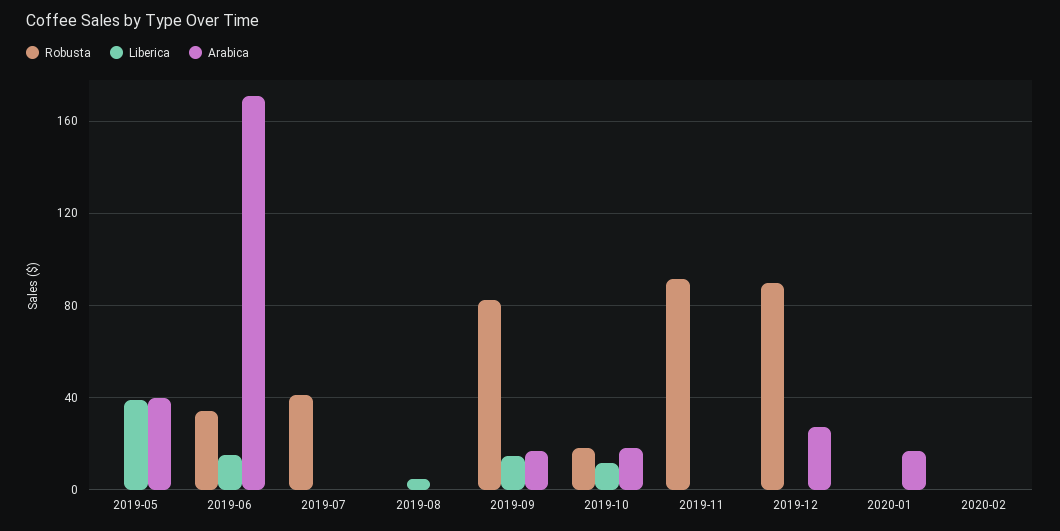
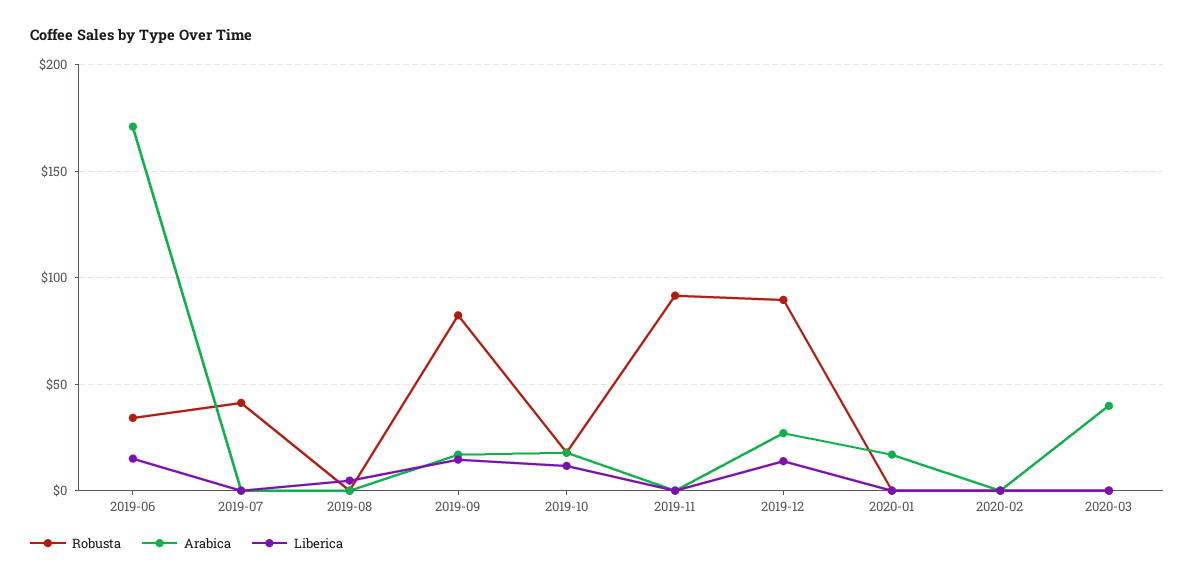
Robusta, 2019-05: 0 -> none
Liberica, 2019-05: 40 -> none
Arabica, 2019-05: 40 -> none
Liberica, 2019-12: 0 -> 15
Robusta, 2020-03: none -> 0
Arabica, 2020-03: none -> 40
Liberica, 2020-03: none -> 0

